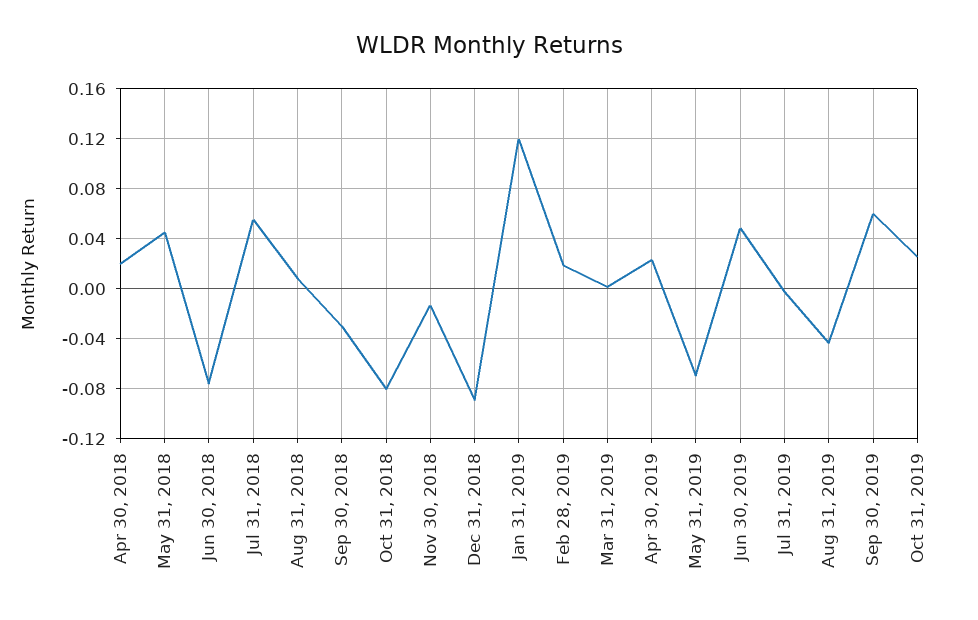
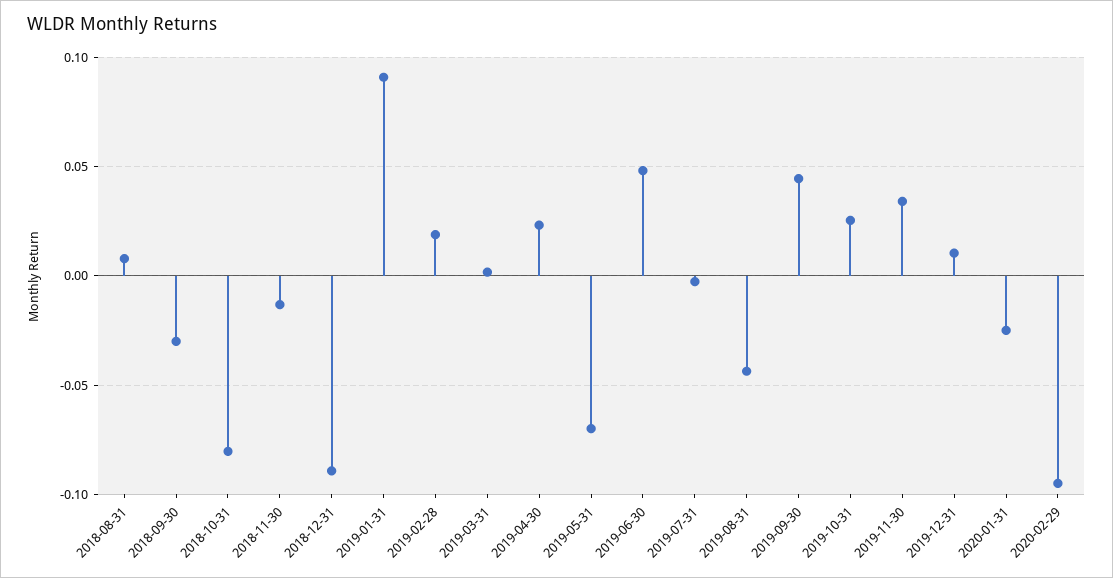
Apr 30, 2018: 0.02 -> none
May 31, 2018: 0.045 -> none
Jun 30, 2018: -0.075 -> none
Jul 31, 2018: 0.055 -> none
Jan 31, 2019: 0.12 -> 0.09
Sep 30, 2019: 0.06 -> 0.045
2019-11-30: none -> 0.035
2019-12-31: none -> 0.01
2020-01-31: none -> -0.025
2020-02-29: none -> -0.095

